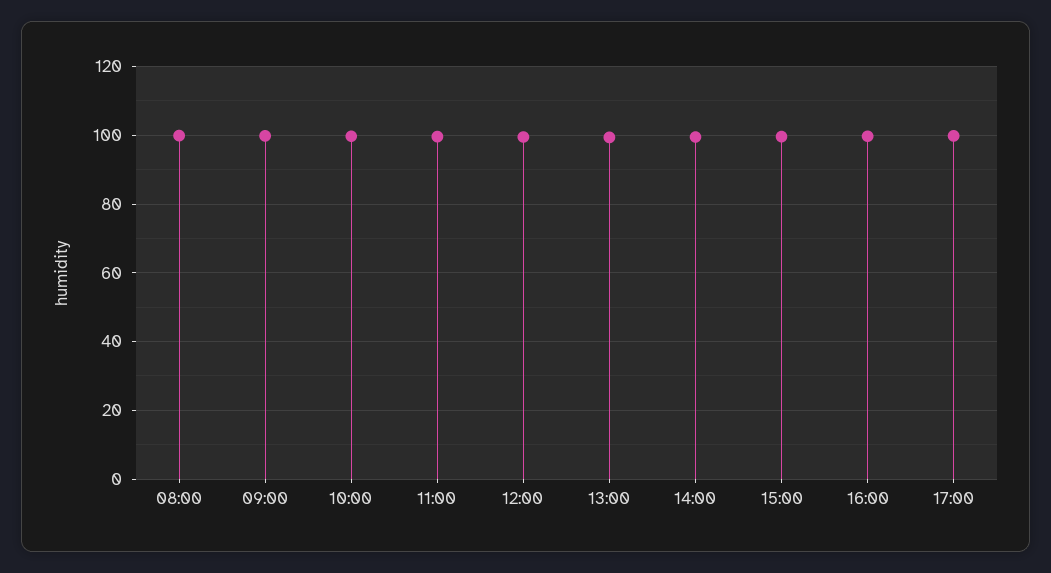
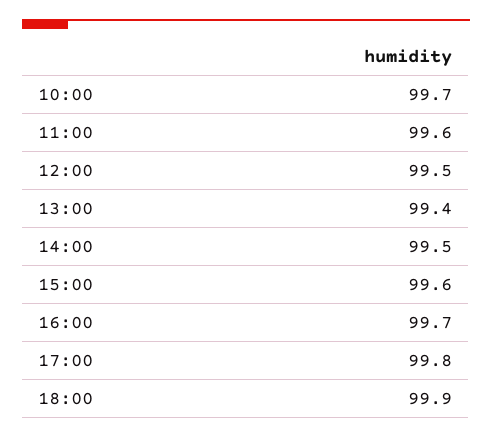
08:00: 100 -> none
09:00: 100 -> none
18:00: none -> 99.9

